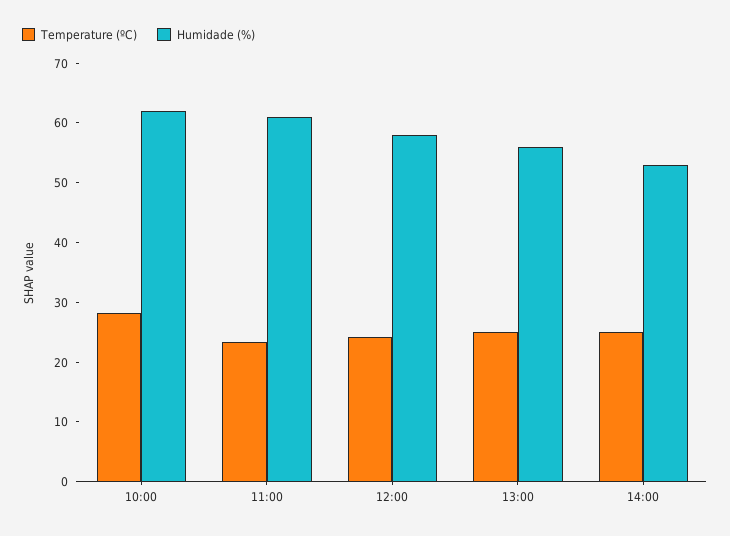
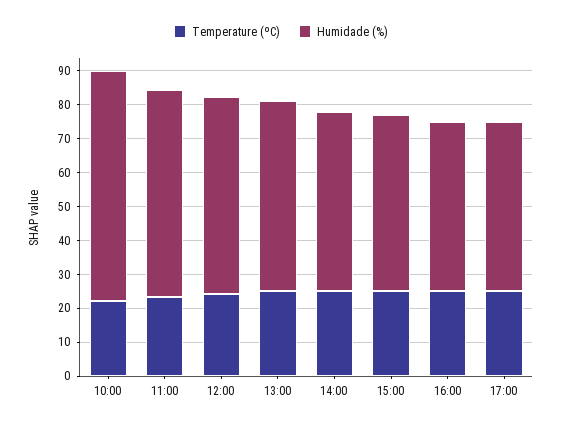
Temperature (ºC), 10:00: 28 -> 22.5
Humidade (%), 10:00: 62 -> 67.5
Temperature (ºC), 15:00: none -> 25
Humidade (%), 15:00: none -> 52.5
Temperature (ºC), 16:00: none -> 25
Humidade (%), 16:00: none -> 50
Temperature (ºC), 17:00: none -> 25
Humidade (%), 17:00: none -> 50

